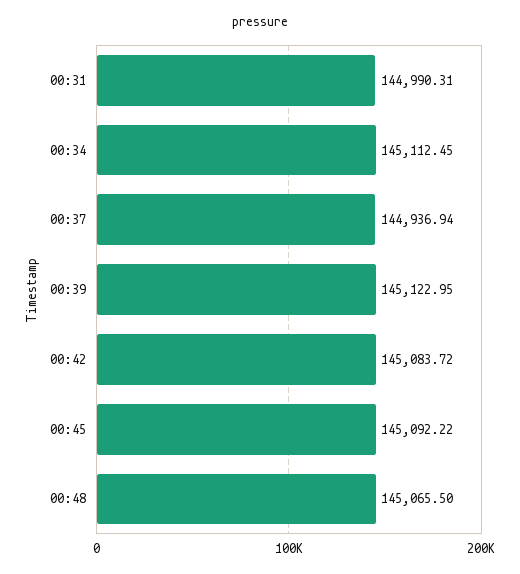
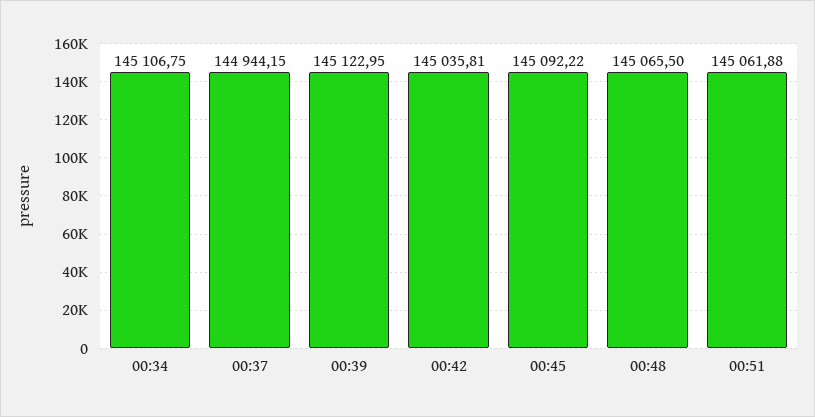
00:31: 144990.31 -> none
00:34: 145112.45 -> 145106.75
00:37: 144936.94 -> 144944.15
00:42: 145083.72 -> 145035.81
00:51: none -> 145061.88

